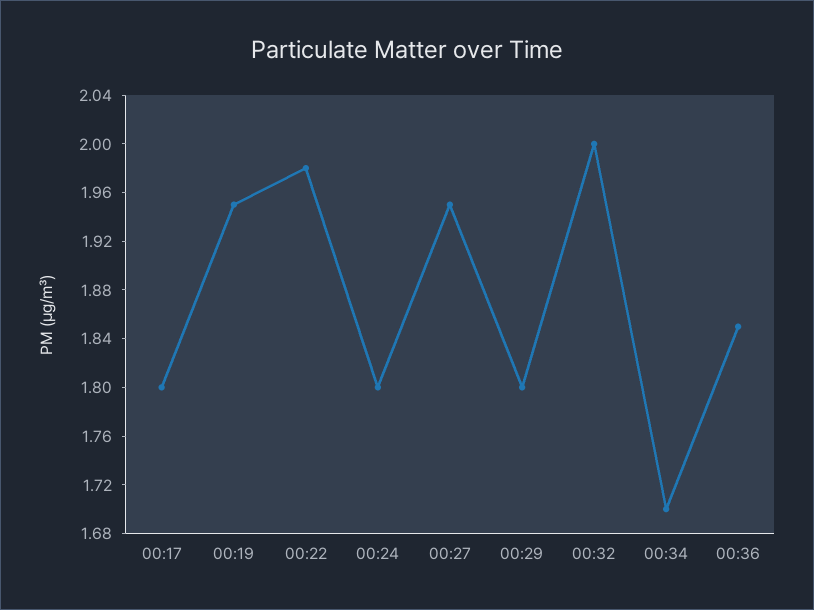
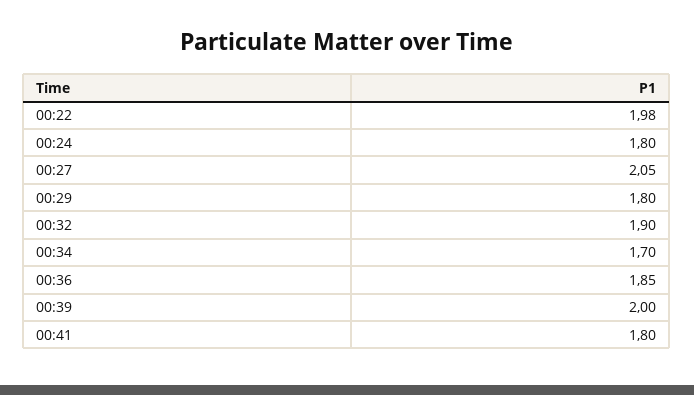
00:17: 1.8 -> none
00:19: 1.95 -> none
00:27: 1.95 -> 2.05
00:32: 2 -> 1.9
00:39: none -> 2
00:41: none -> 1.8

